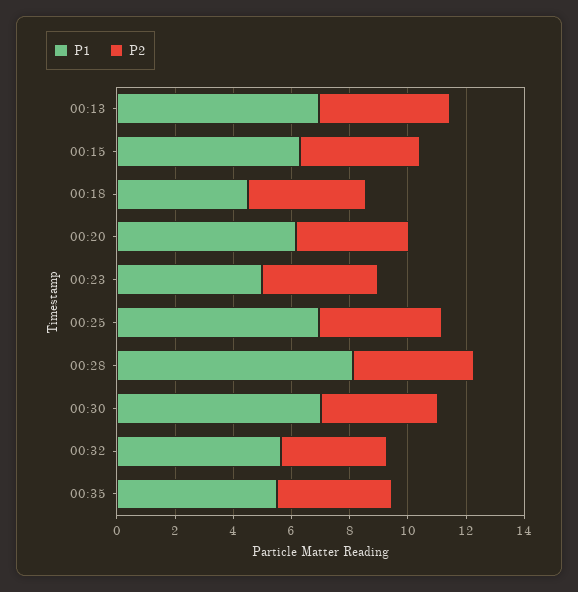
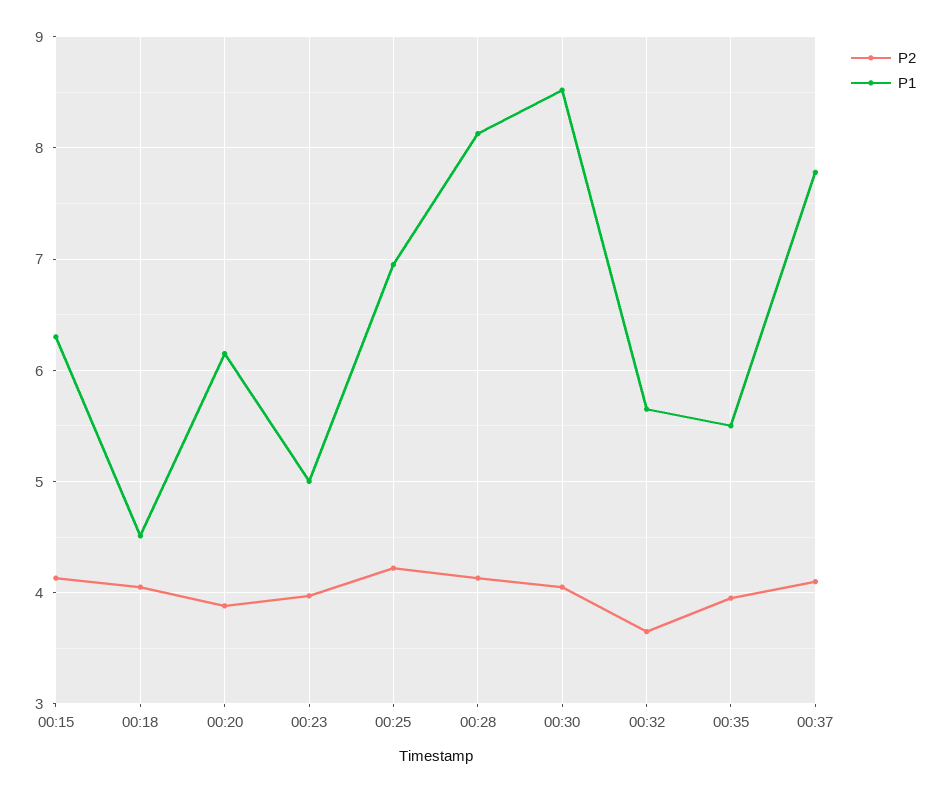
P1, 00:13: 7 -> none
P2, 00:13: 4.5 -> none
P1, 00:30: 7 -> 8.5
P2, 00:37: none -> 4.1
P1, 00:37: none -> 7.8

